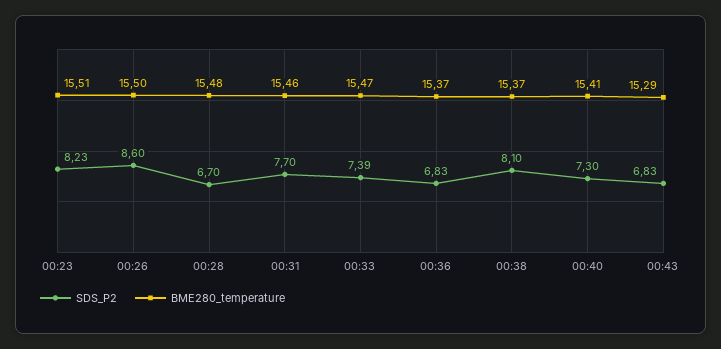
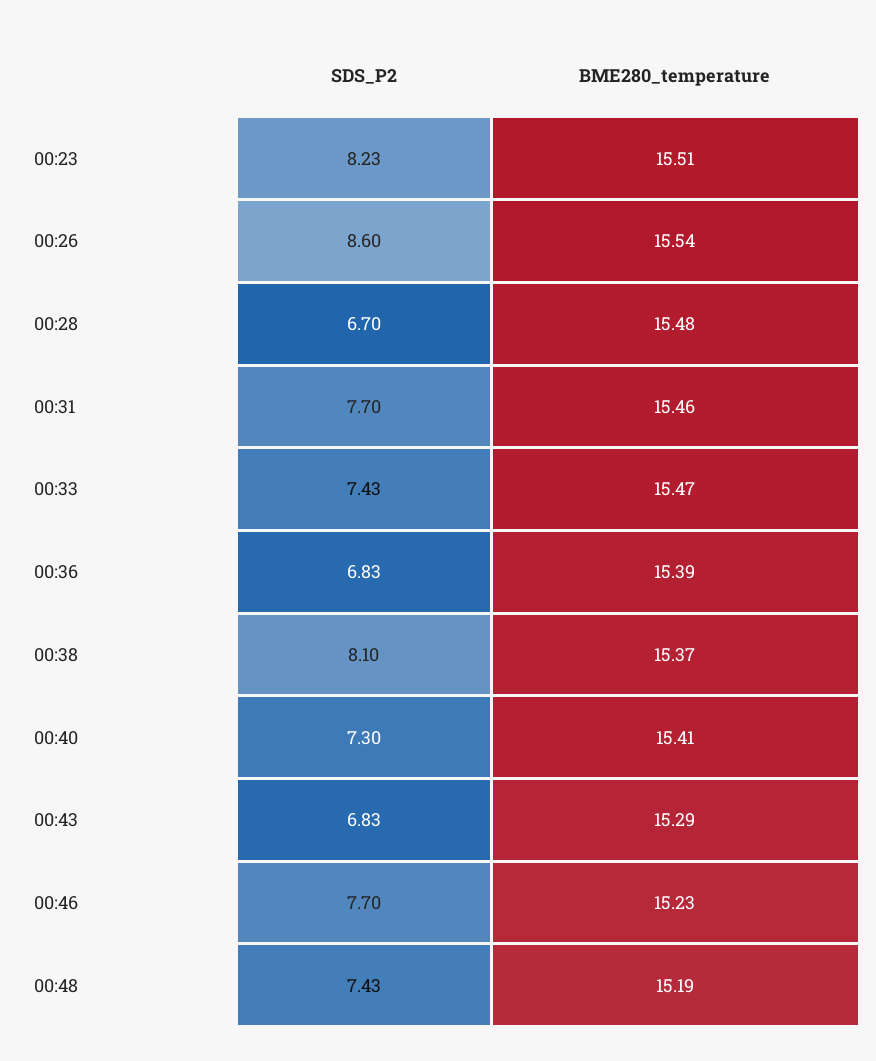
BME280_temperature, 00:26: 15.5 -> 15.54
SDS_P2, 00:33: 7.39 -> 7.43
BME280_temperature, 00:36: 15.37 -> 15.39
SDS_P2, 00:46: none -> 7.7
BME280_temperature, 00:46: none -> 15.23
SDS_P2, 00:48: none -> 7.43
BME280_temperature, 00:48: none -> 15.19

